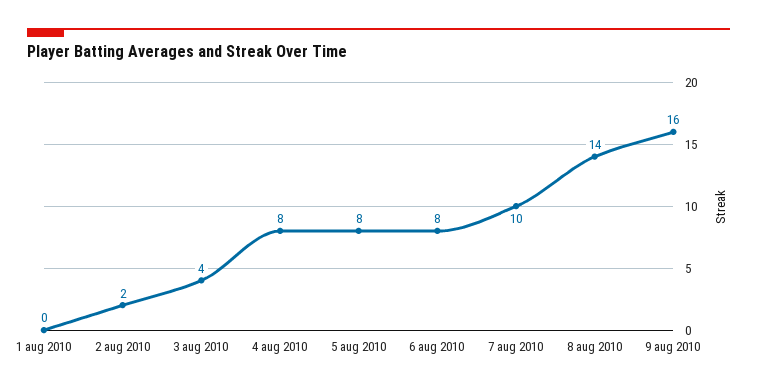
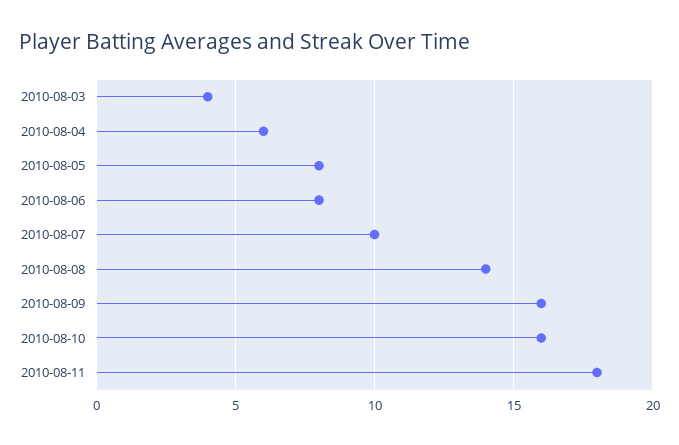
1 aug 2010: 0 -> none
2 aug 2010: 2 -> none
4 aug 2010: 8 -> 6
2010-08-10: none -> 16
2010-08-11: none -> 18

